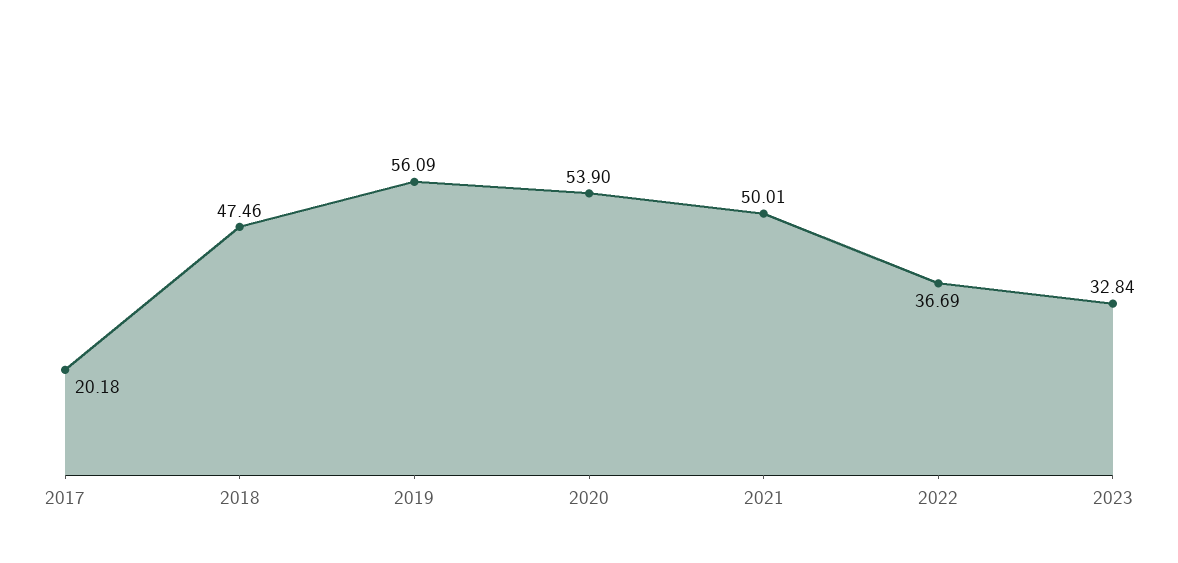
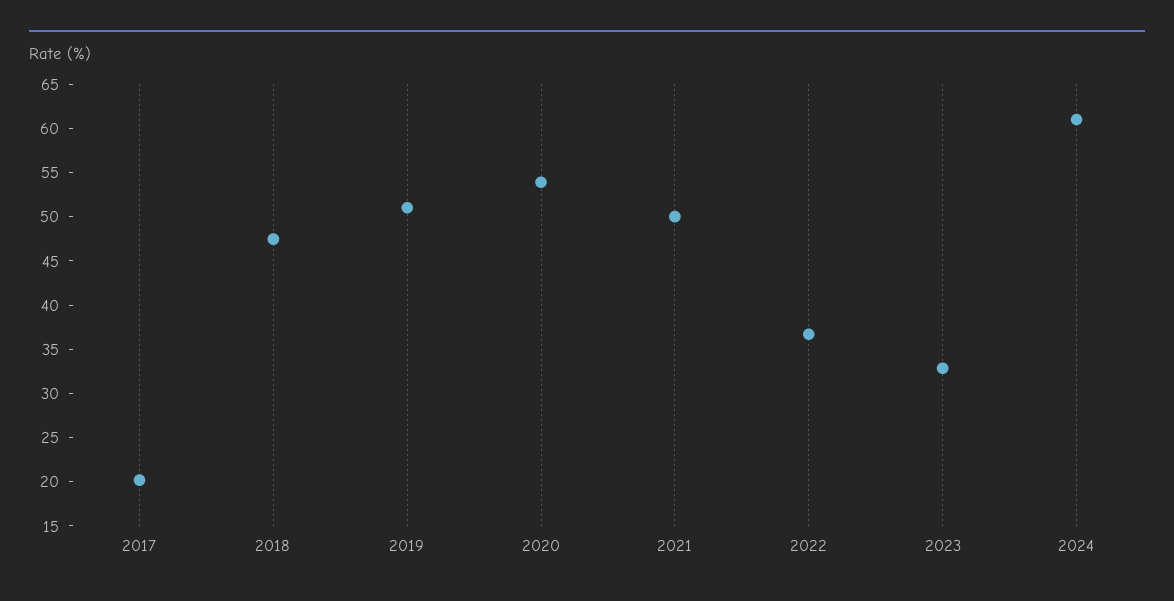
2019: 56.09 -> 51
2024: none -> 61

